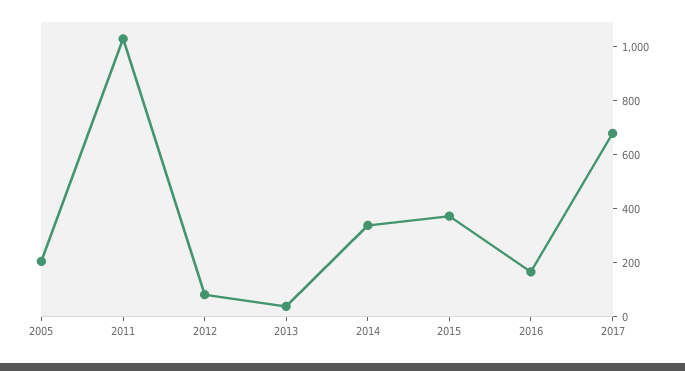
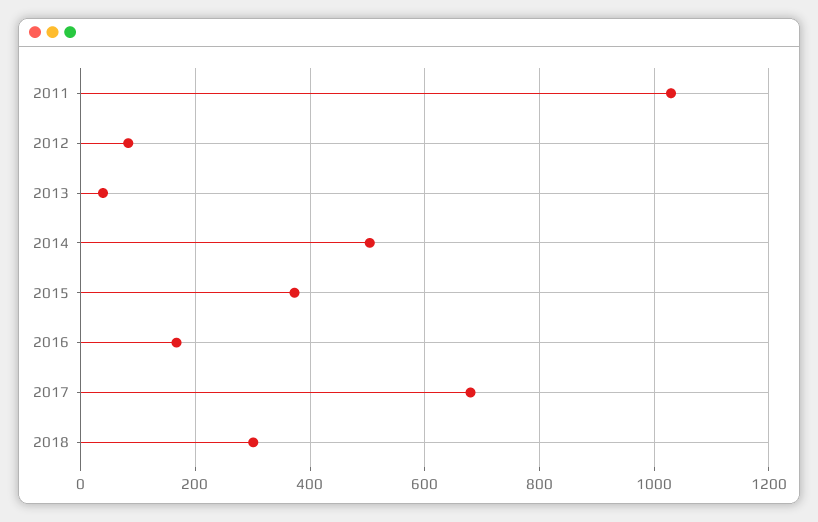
2005: 200 -> none
2014: 350 -> 500
2018: none -> 300

